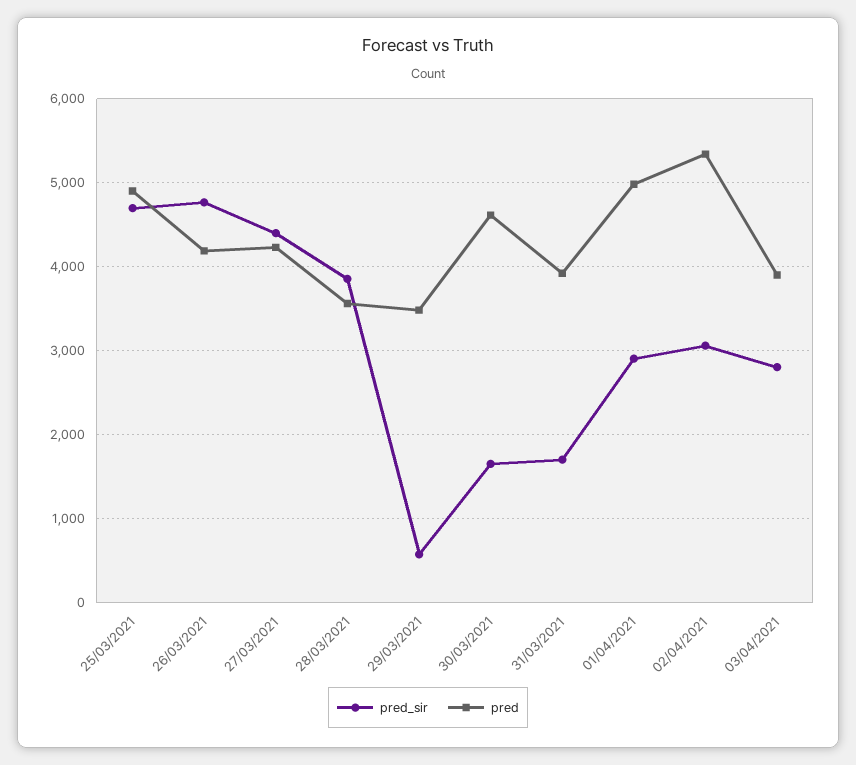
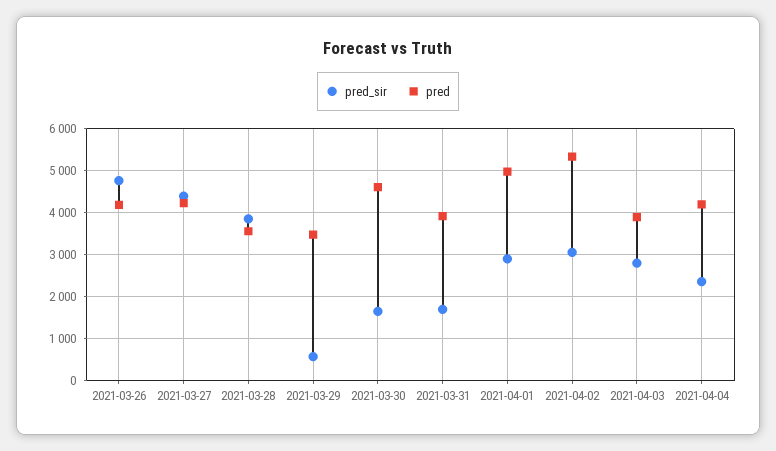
pred_sir, 25/03/2021: 4700 -> none
pred, 25/03/2021: 4900 -> none
pred_sir, 2021-04-04: none -> 2400
pred, 2021-04-04: none -> 4200

